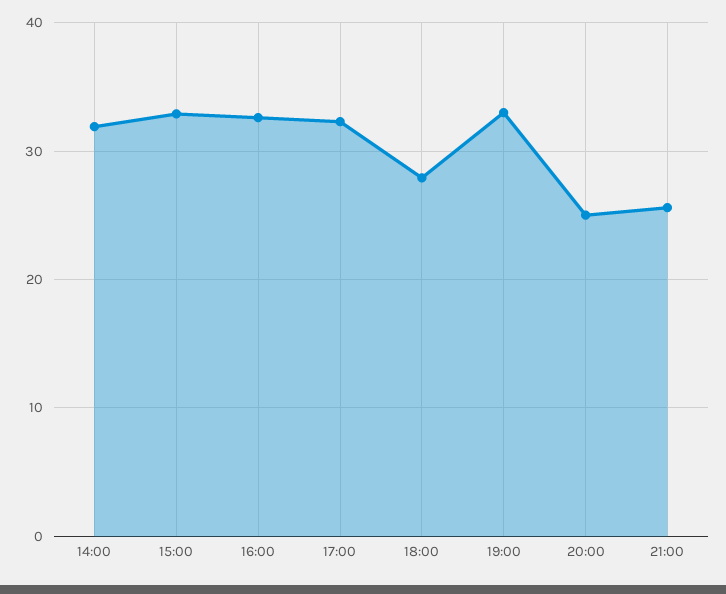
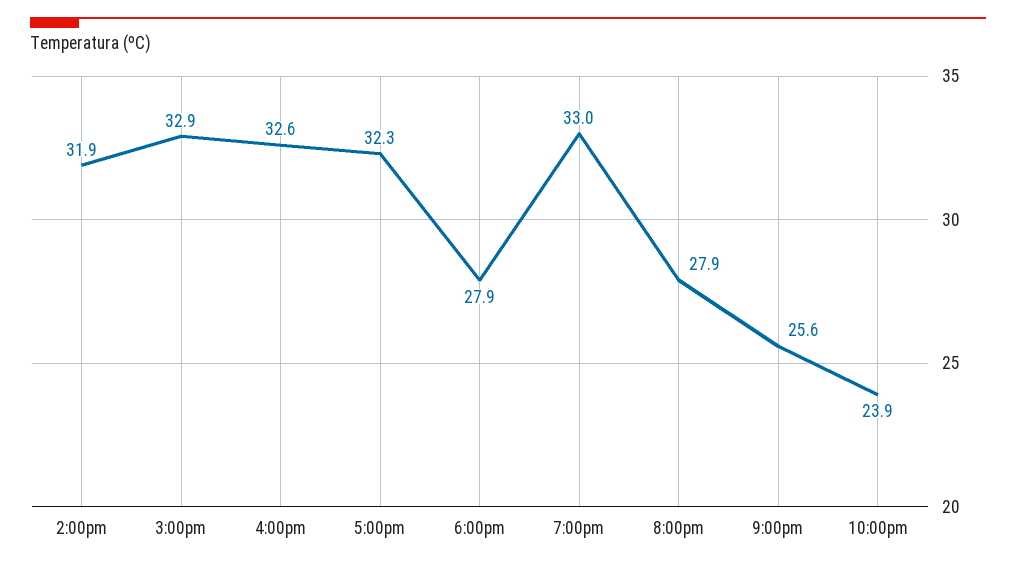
20:00: 25 -> 27.9
10:00pm: none -> 23.9

